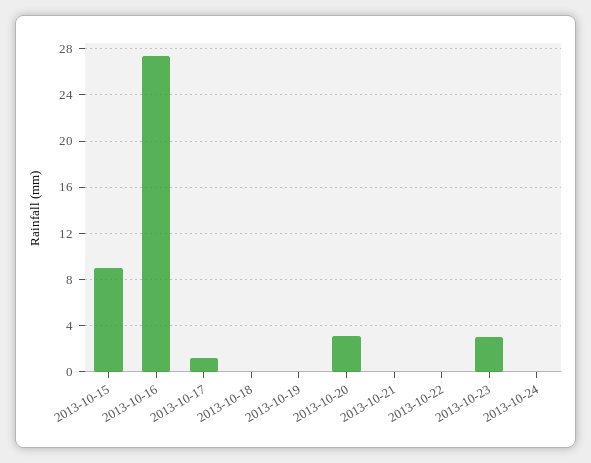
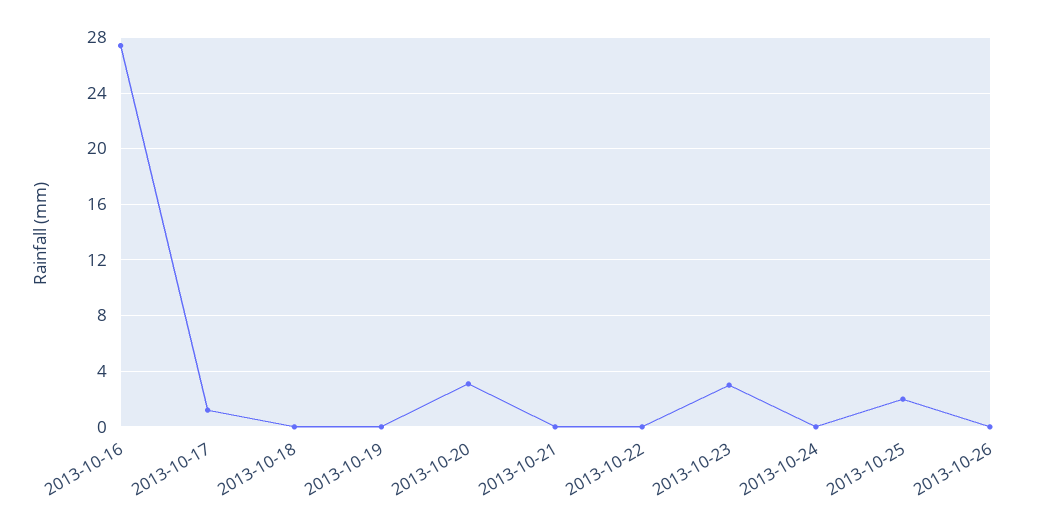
2013-10-15: 9 -> none
2013-10-25: none -> 2
2013-10-26: none -> 0

